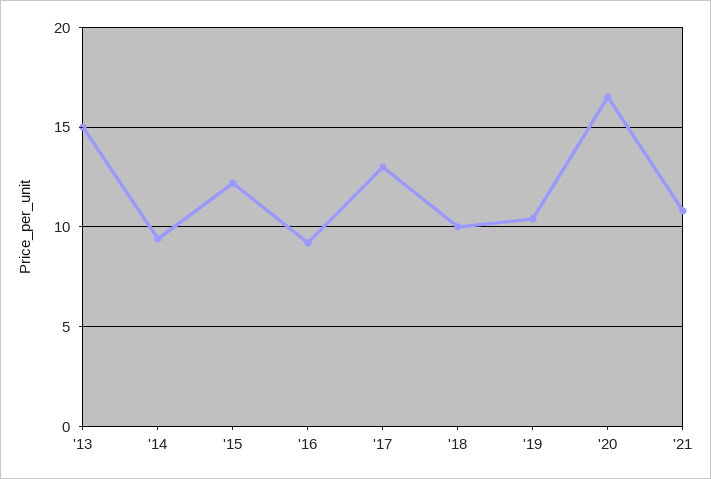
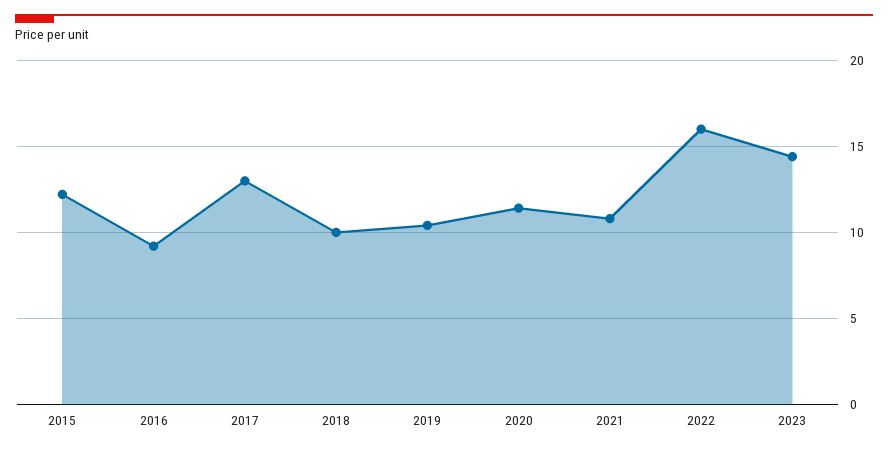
'13: 15 -> none
'14: 9.5 -> none
'20: 16.5 -> 11.5
2022: none -> 16
2023: none -> 14.5

